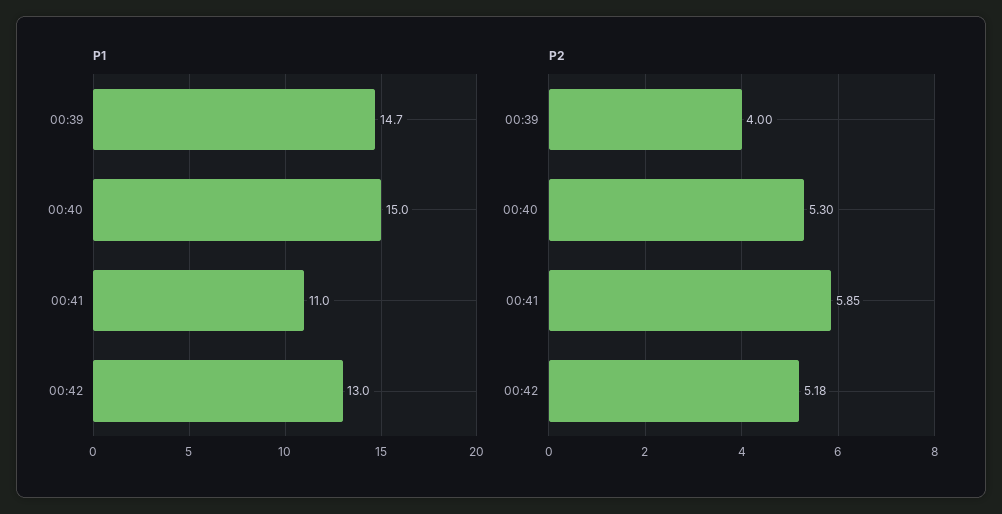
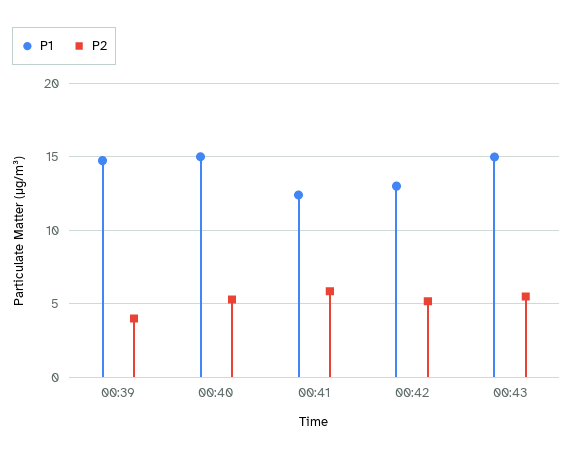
P1, 00:41: 11 -> 12.5
P1, 00:43: none -> 15
P2, 00:43: none -> 5.5

